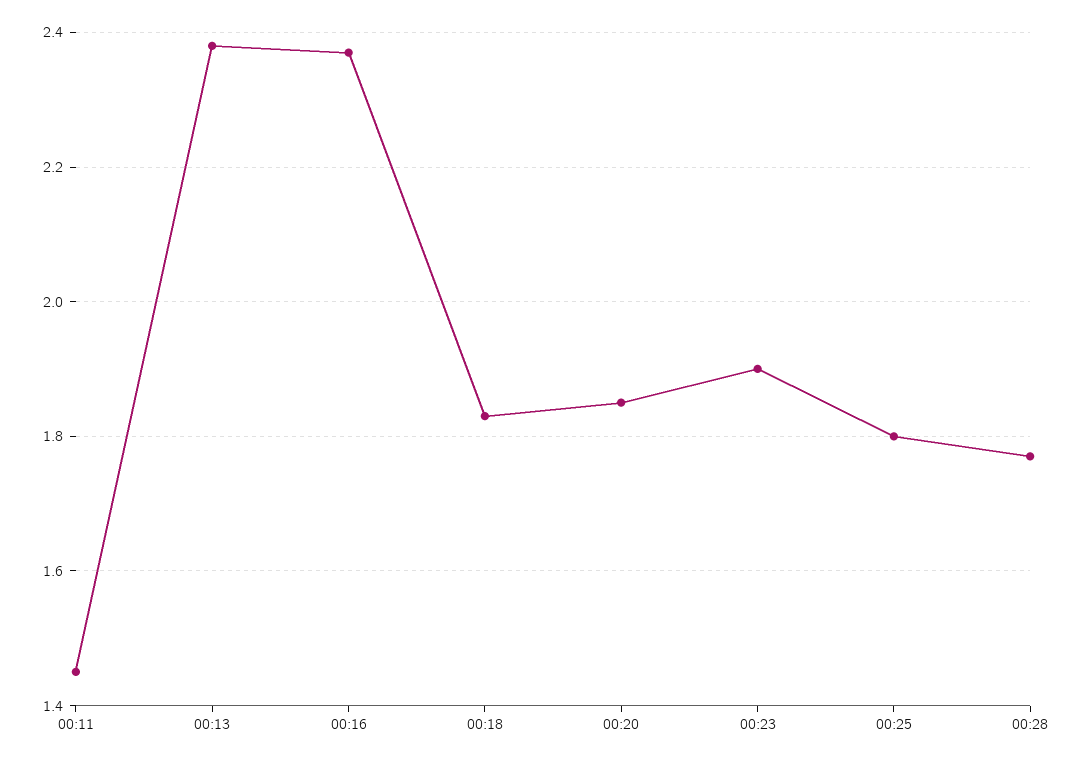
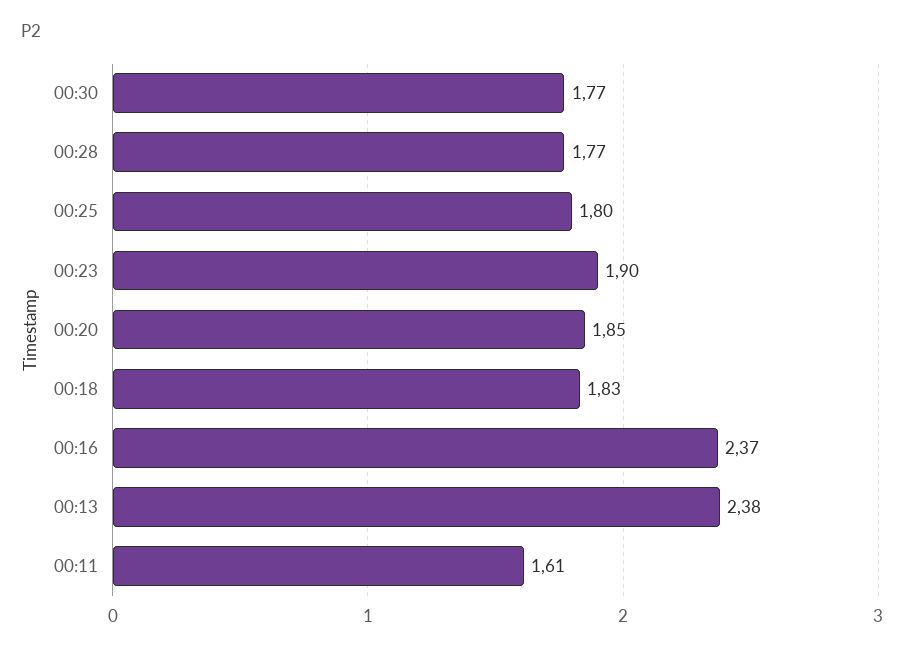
00:11: 1.45 -> 1.61
00:30: none -> 1.77

